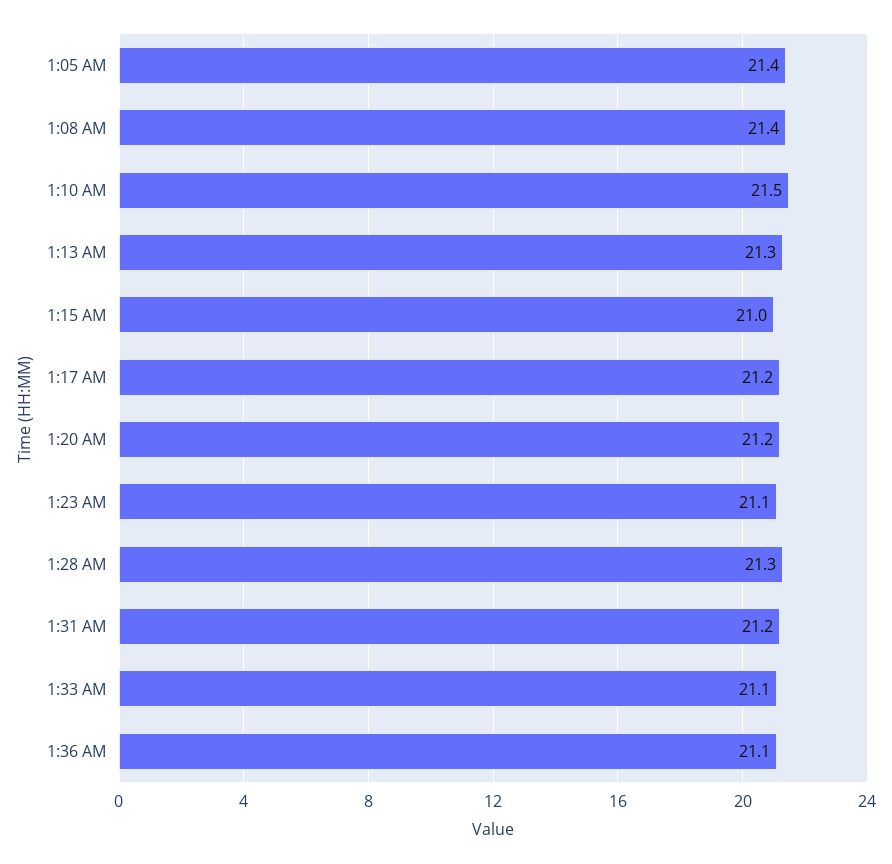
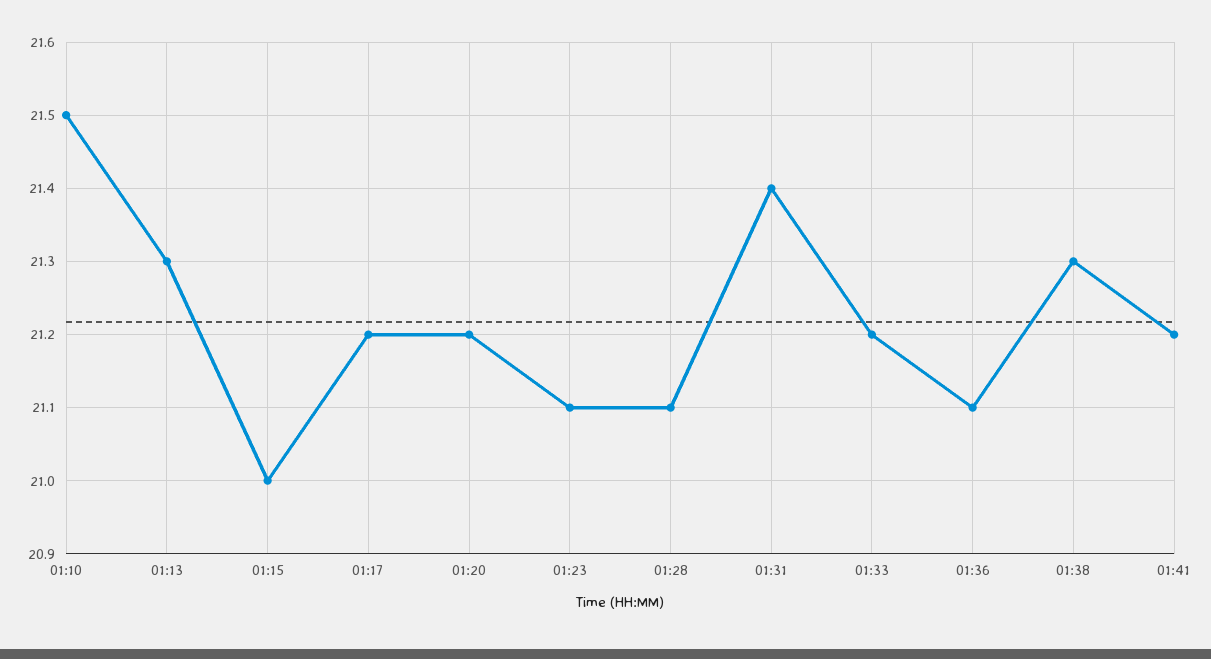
1:05 AM: 21.4 -> none
1:08 AM: 21.4 -> none
1:28 AM: 21.3 -> 21.1
1:31 AM: 21.2 -> 21.4
1:33 AM: 21.1 -> 21.2
01:38: none -> 21.3
01:41: none -> 21.2

